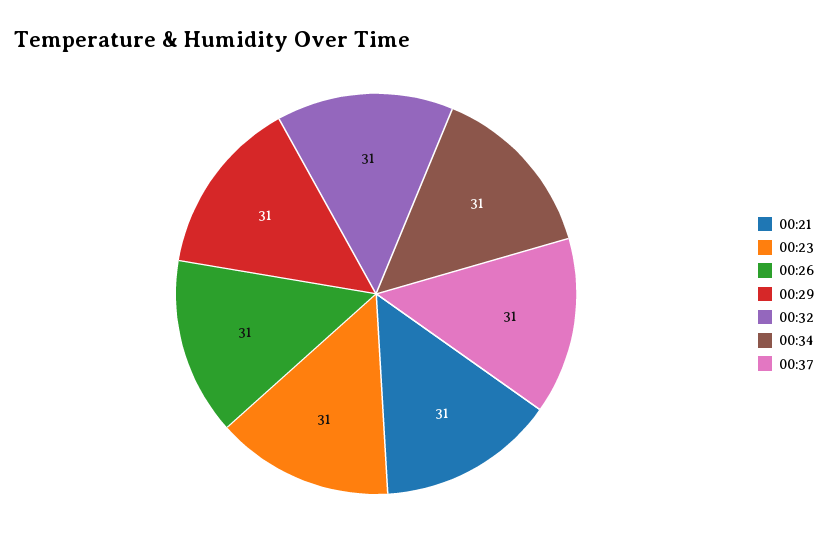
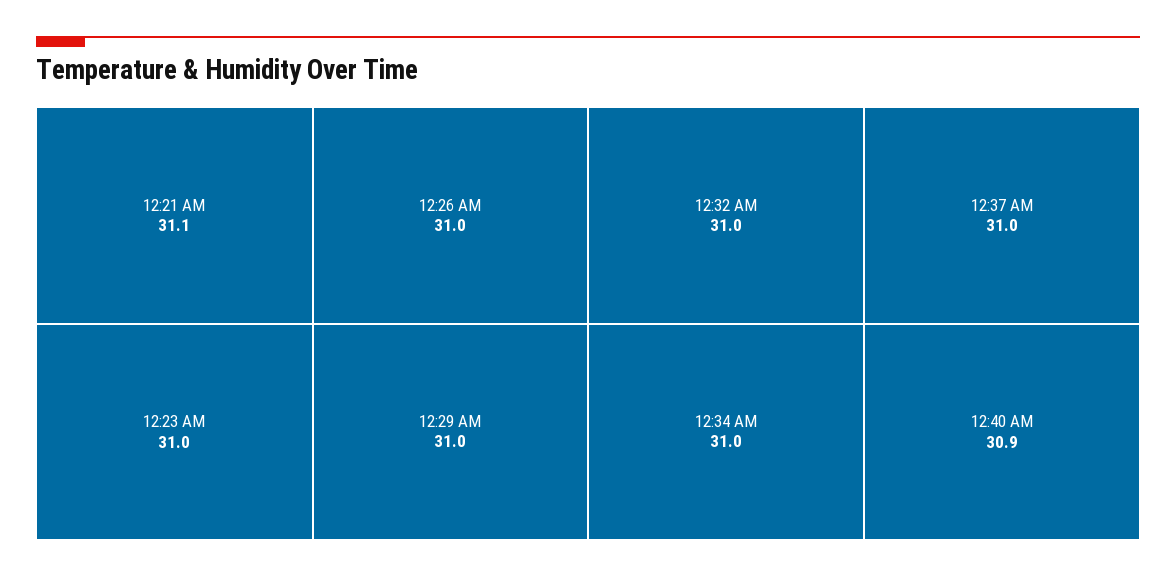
00:21: 31 -> 31.1
12:40 AM: none -> 30.9

